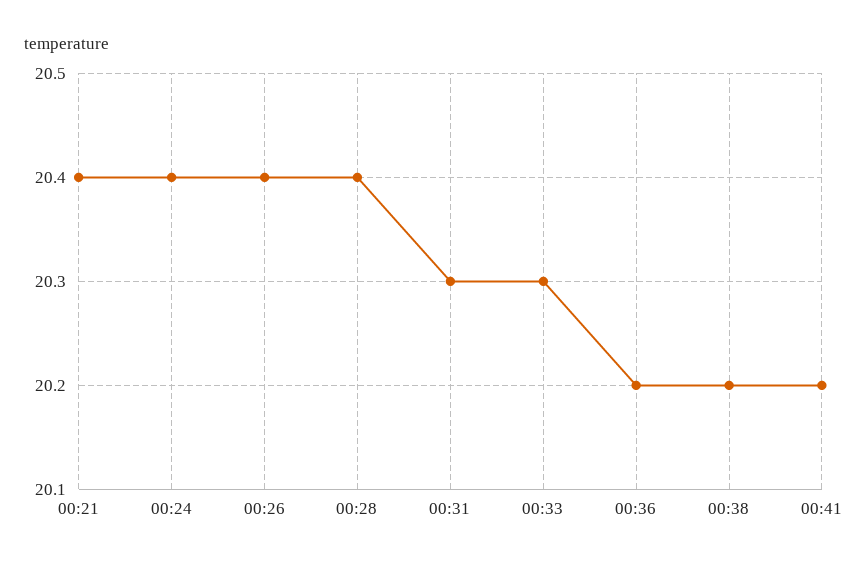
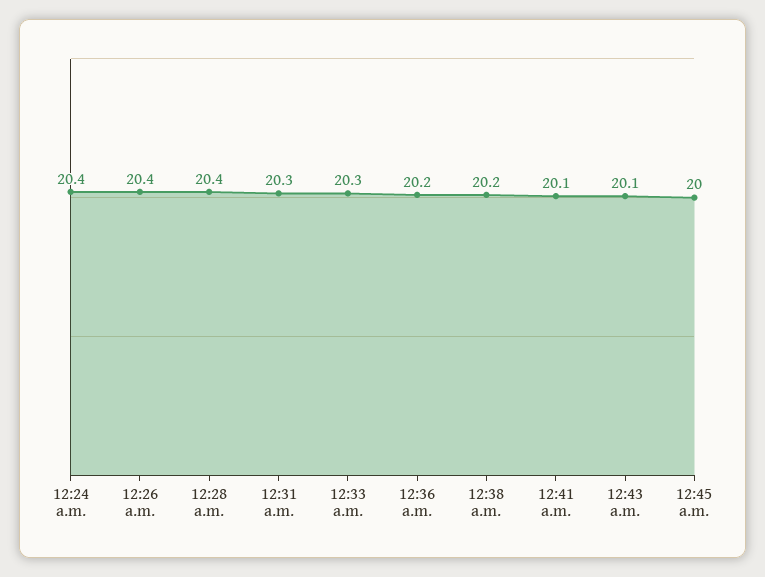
00:21: 20.4 -> none
00:41: 20.2 -> 20.1
12:43 a.m.: none -> 20.1
12:45 a.m.: none -> 20

